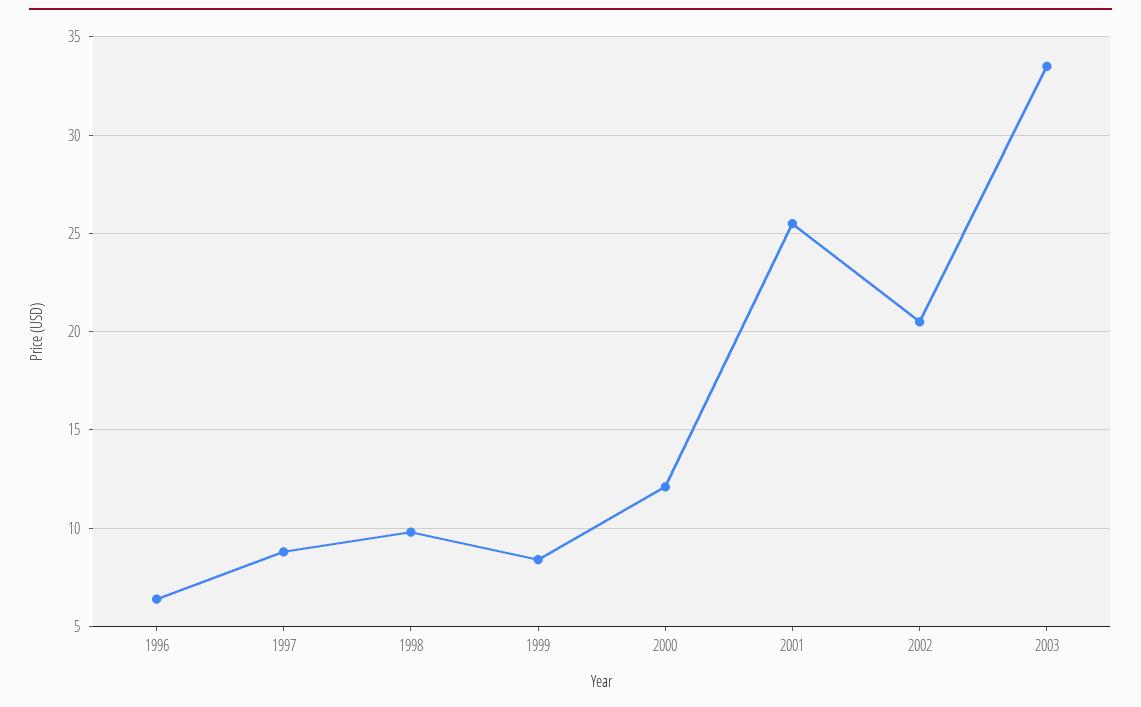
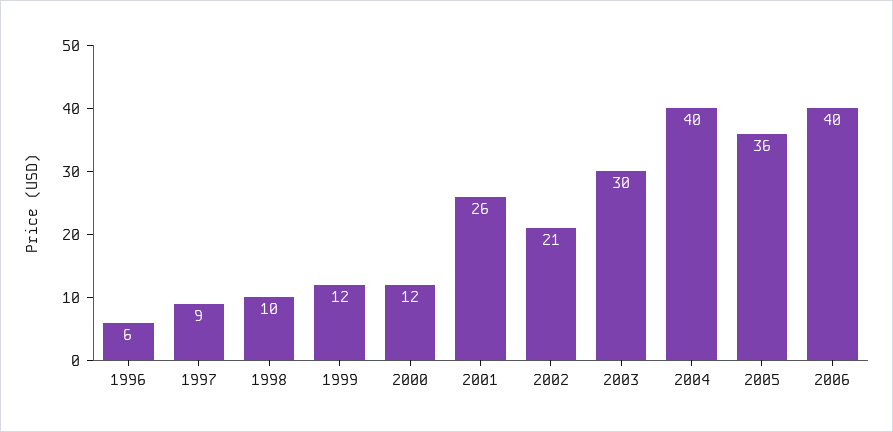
1999: 8.5 -> 12
2003: 33.5 -> 30
2004: none -> 40
2005: none -> 36
2006: none -> 40

